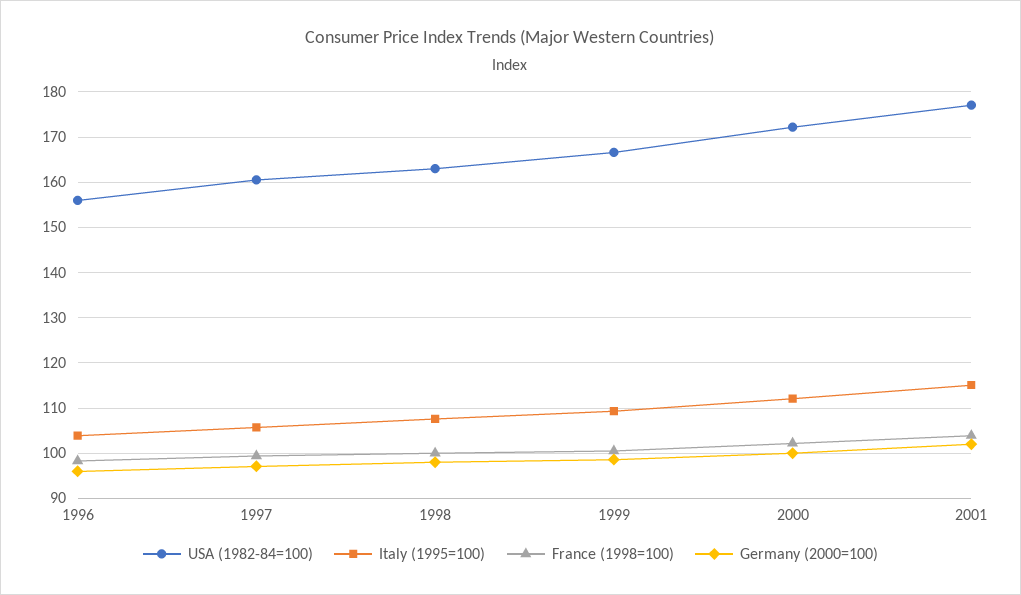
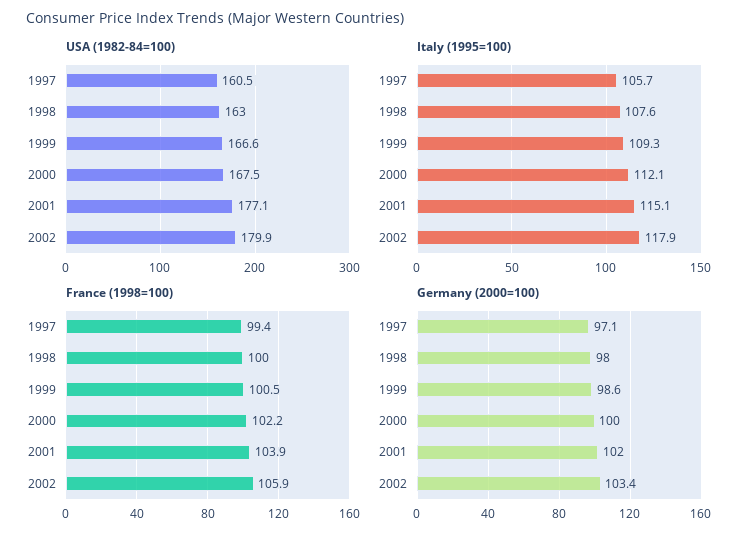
USA (1982-84=100), 1996: 156 -> none
Italy (1995=100), 1996: 104 -> none
France (1998=100), 1996: 98 -> none
Germany (2000=100), 1996: 96 -> none
USA (1982-84=100), 2000: 172 -> 167.5
USA (1982-84=100), 2002: none -> 179.9
Italy (1995=100), 2002: none -> 117.9
France (1998=100), 2002: none -> 105.9
Germany (2000=100), 2002: none -> 103.4

